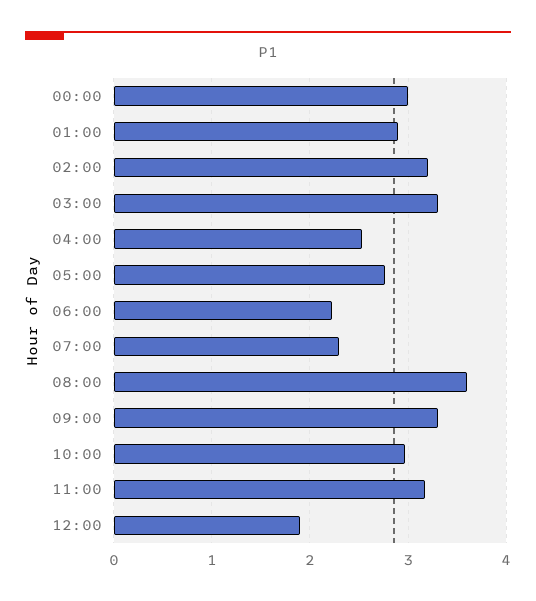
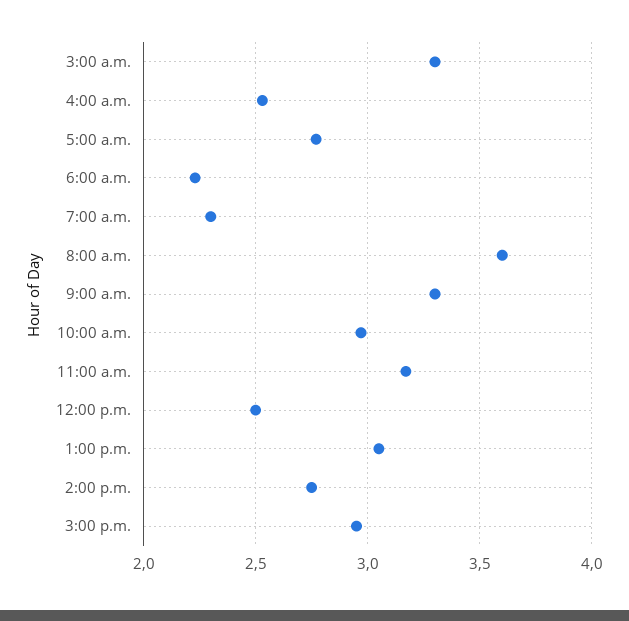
00:00: 3 -> none
01:00: 2.9 -> none
02:00: 3.2 -> none
12:00: 1.9 -> 2.5
1:00 p.m.: none -> 3.05
2:00 p.m.: none -> 2.75
3:00 p.m.: none -> 2.95

